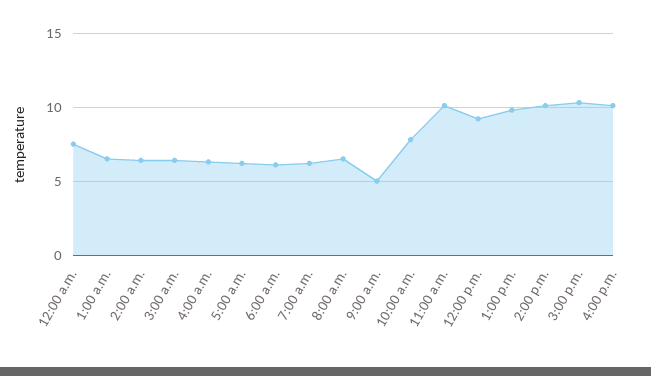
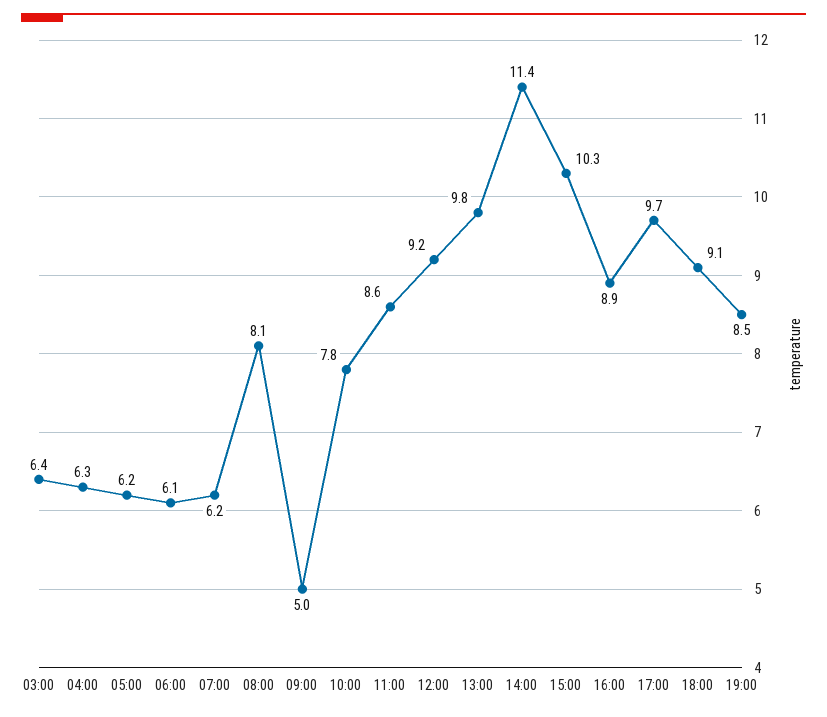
12:00 a.m.: 7.5 -> none
1:00 a.m.: 6.5 -> none
2:00 a.m.: 6.5 -> none
8:00 a.m.: 6.5 -> 8.1
11:00 a.m.: 10 -> 8.6
2:00 p.m.: 10 -> 11.4
4:00 p.m.: 10 -> 8.9
17:00: none -> 9.7
18:00: none -> 9.1
19:00: none -> 8.5

